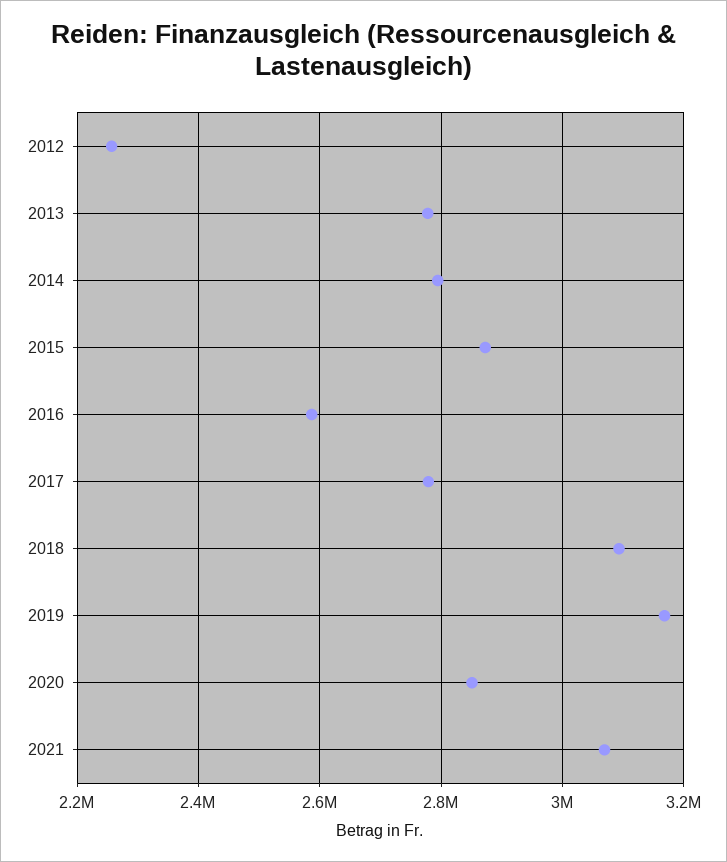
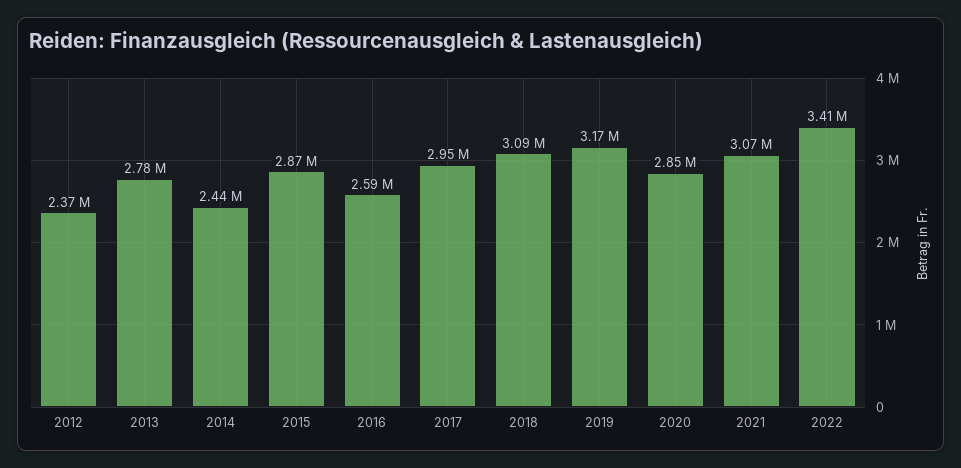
2012: 2260000 -> 2370000
2014: 2800000 -> 2440000
2017: 2780000 -> 2950000
2022: none -> 3410000

